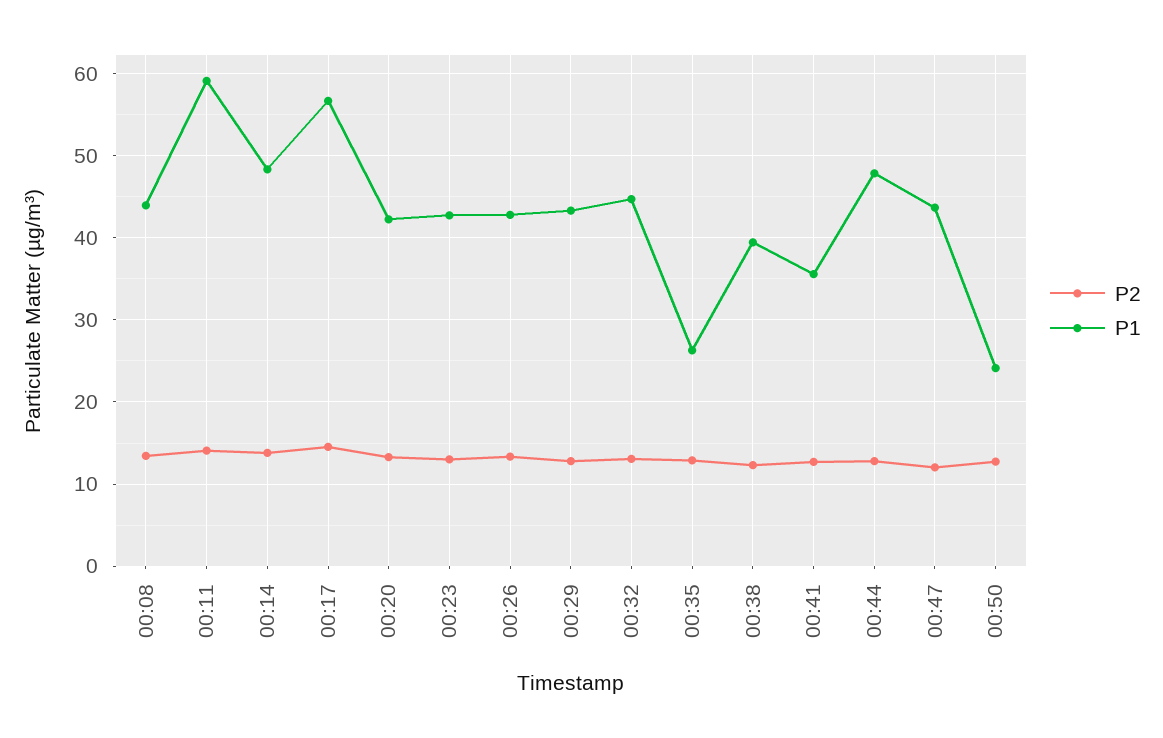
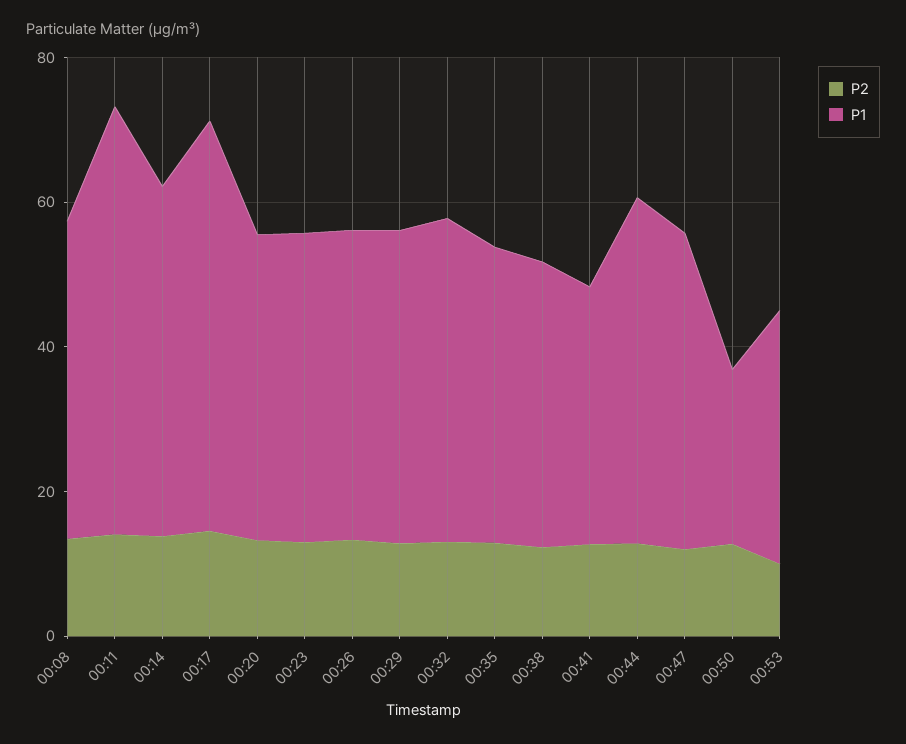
P1, 00:35: 26 -> 40
P2, 00:53: none -> 10
P1, 00:53: none -> 35

